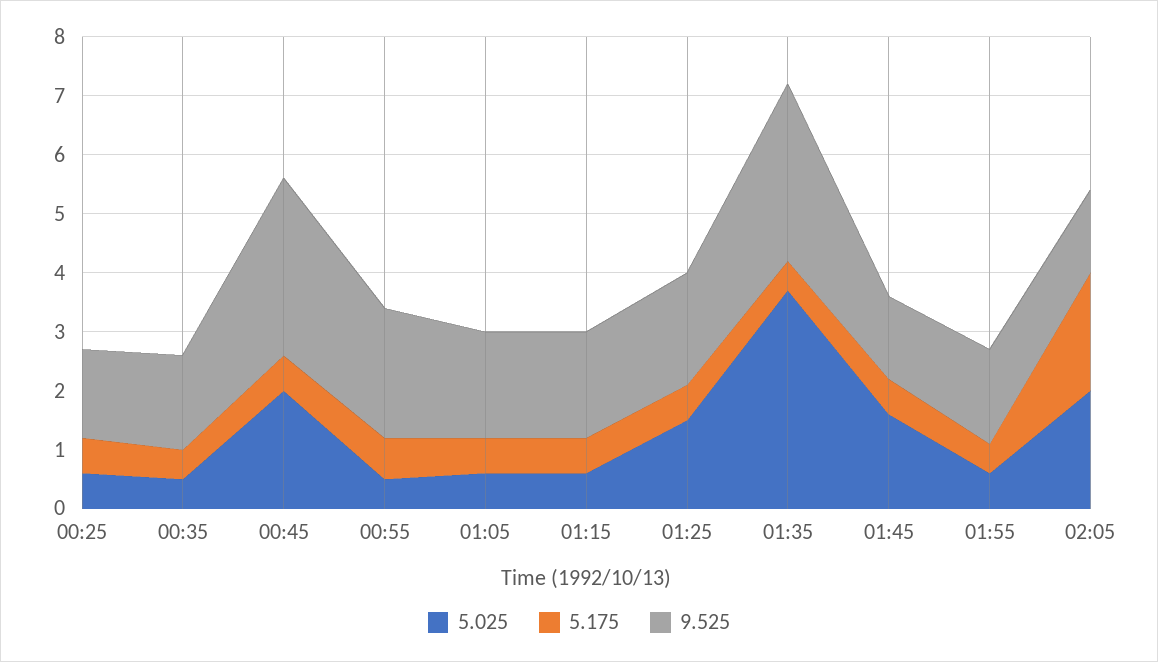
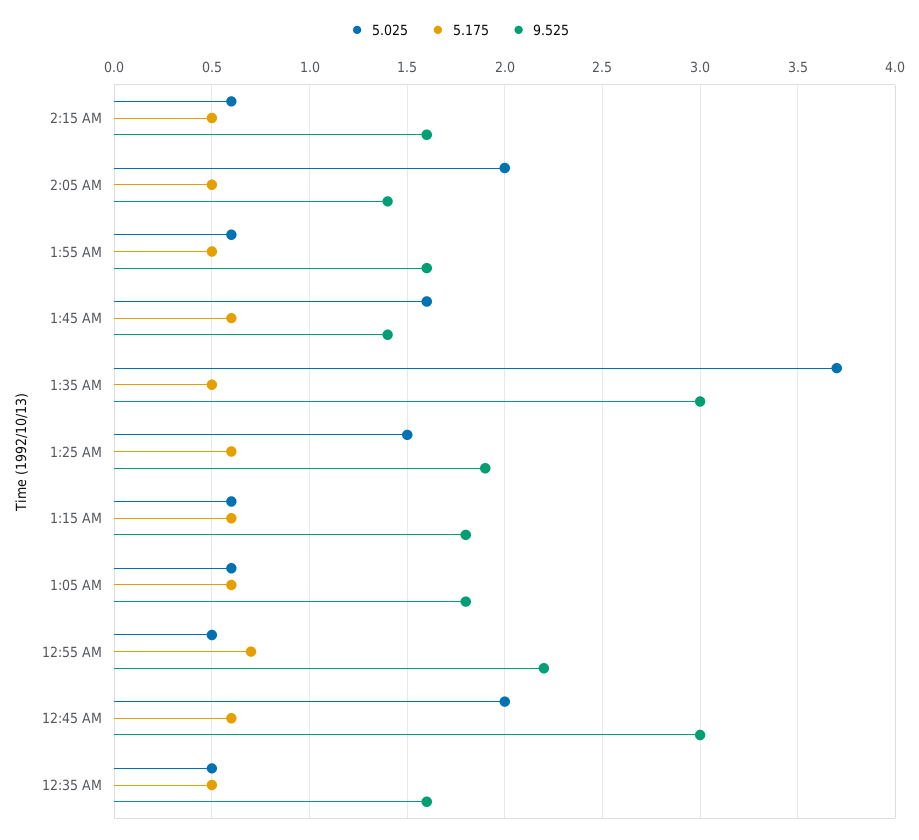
5.025, 00:25: 0.5 -> none
5.175, 00:25: 0.5 -> none
9.525, 00:25: 1.5 -> none
5.175, 02:05: 2 -> 0.5
5.025, 2:15 AM: none -> 0.6
5.175, 2:15 AM: none -> 0.5
9.525, 2:15 AM: none -> 1.6

